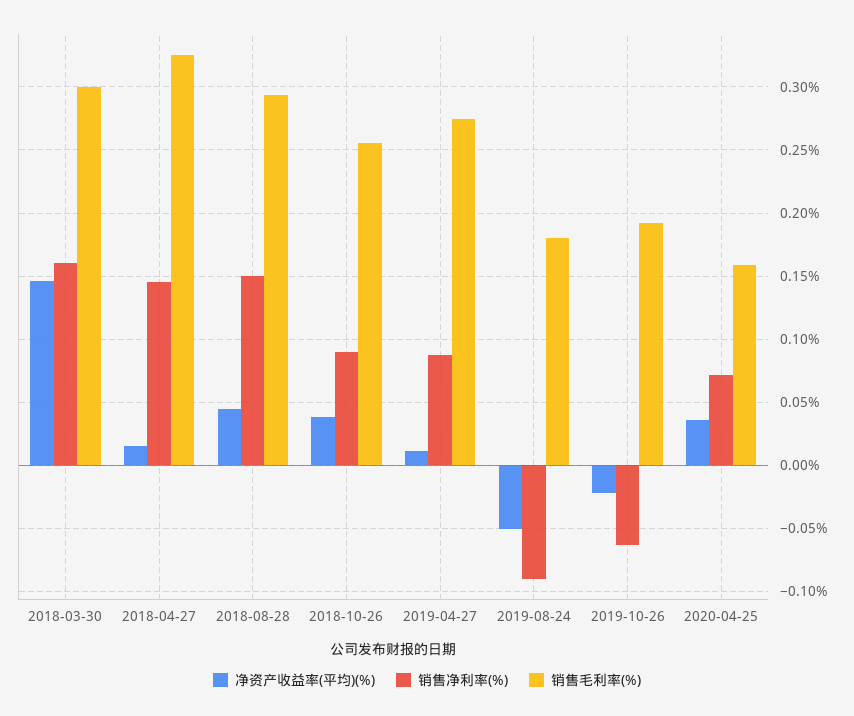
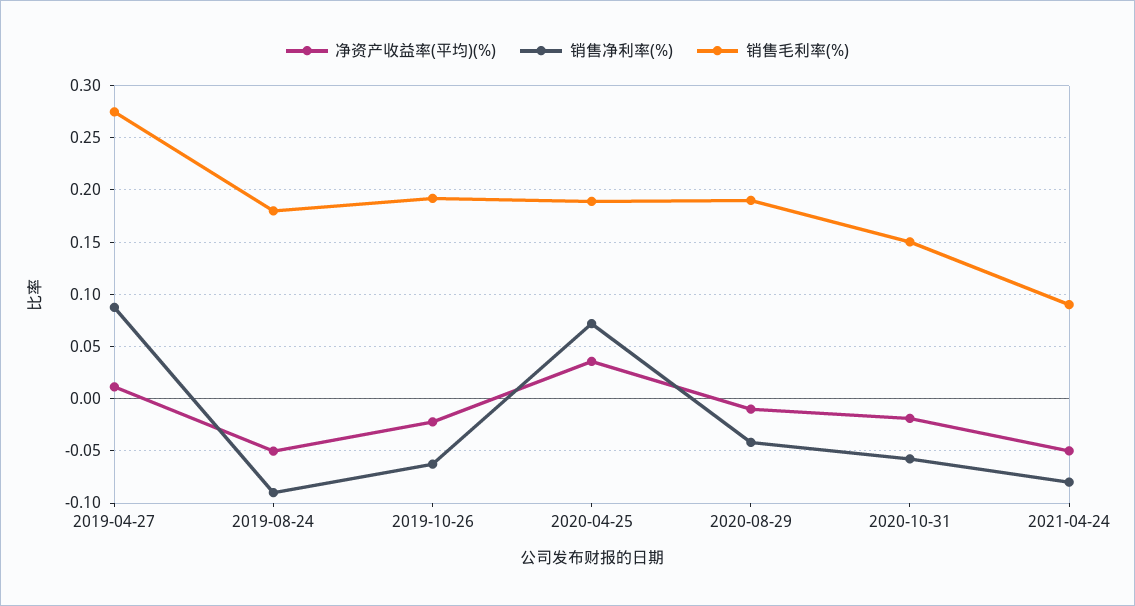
净资产收益率(平均)(%), 2018-03-30: 0.145 -> none
销售净利率(%), 2018-03-30: 0.16 -> none
销售毛利率(%), 2018-03-30: 0.3 -> none
净资产收益率(平均)(%), 2018-04-27: 0.015 -> none
销售净利率(%), 2018-04-27: 0.145 -> none
销售毛利率(%), 2018-04-27: 0.325 -> none
净资产收益率(平均)(%), 2018-08-28: 0.045 -> none
销售净利率(%), 2018-08-28: 0.15 -> none
销售毛利率(%), 2018-08-28: 0.295 -> none
净资产收益率(平均)(%), 2018-10-26: 0.04 -> none
销售净利率(%), 2018-10-26: 0.09 -> none
销售毛利率(%), 2018-10-26: 0.255 -> none
销售毛利率(%), 2020-04-25: 0.16 -> 0.19
净资产收益率(平均)(%), 2020-08-29: none -> -0.01
销售净利率(%), 2020-08-29: none -> -0.04
销售毛利率(%), 2020-08-29: none -> 0.19
净资产收益率(平均)(%), 2020-10-31: none -> -0.02
销售净利率(%), 2020-10-31: none -> -0.06
销售毛利率(%), 2020-10-31: none -> 0.15
净资产收益率(平均)(%), 2021-04-24: none -> -0.05
销售净利率(%), 2021-04-24: none -> -0.08
销售毛利率(%), 2021-04-24: none -> 0.09

